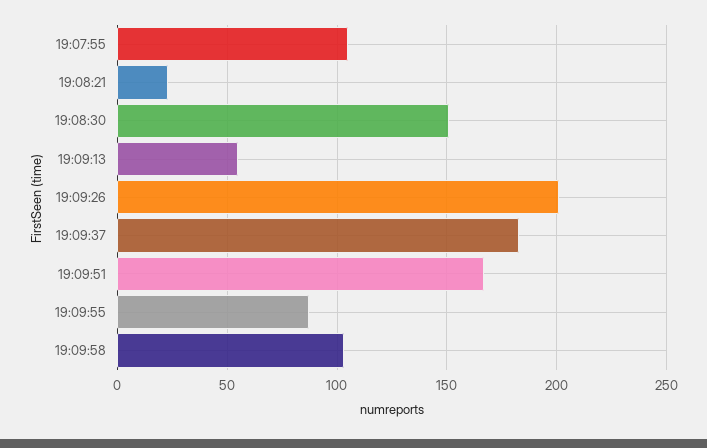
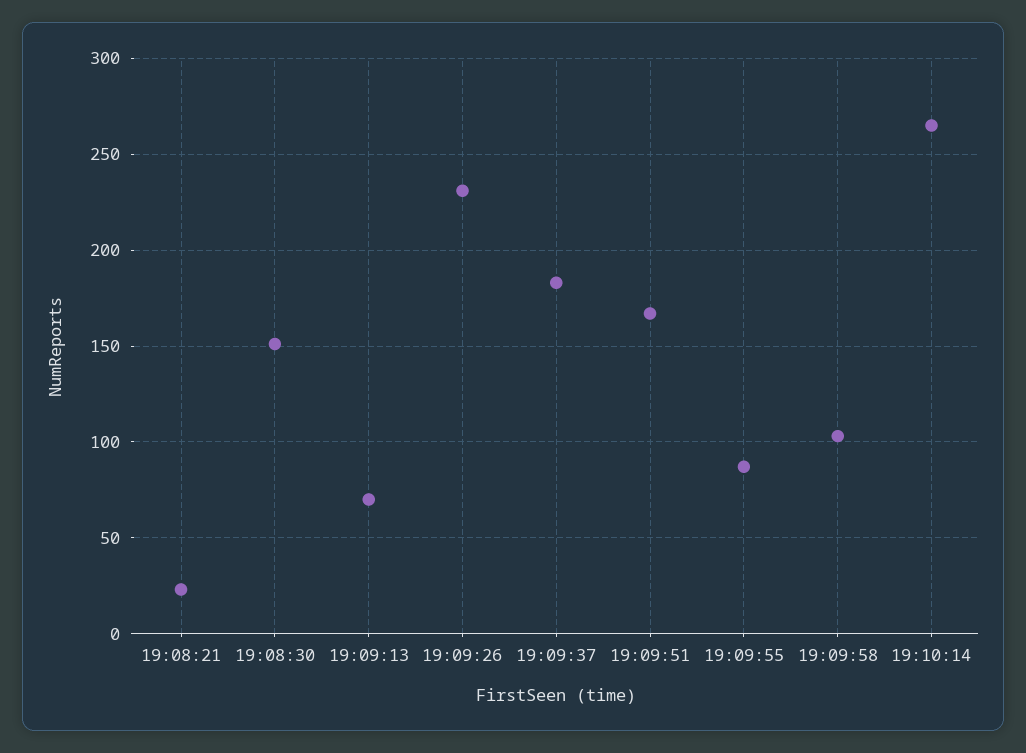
19:07:55: 105 -> none
19:09:13: 55 -> 70
19:09:26: 200 -> 230
19:10:14: none -> 265

